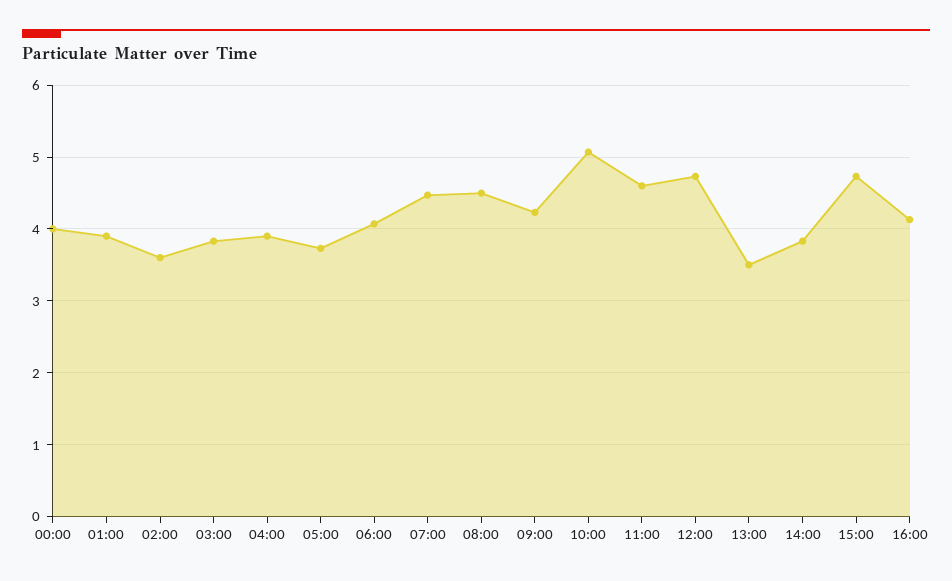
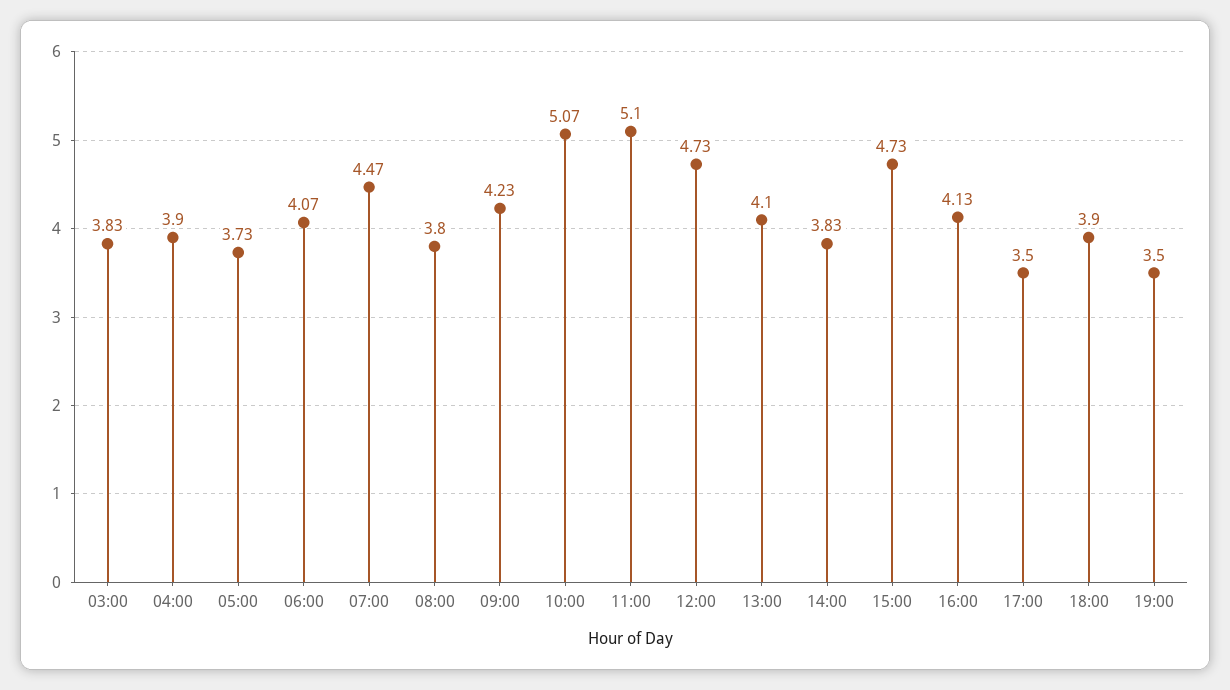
00:00: 4 -> none
01:00: 3.9 -> none
02:00: 3.6 -> none
08:00: 4.5 -> 3.8
11:00: 4.6 -> 5.1
13:00: 3.5 -> 4.1
17:00: none -> 3.5
18:00: none -> 3.9
19:00: none -> 3.5

